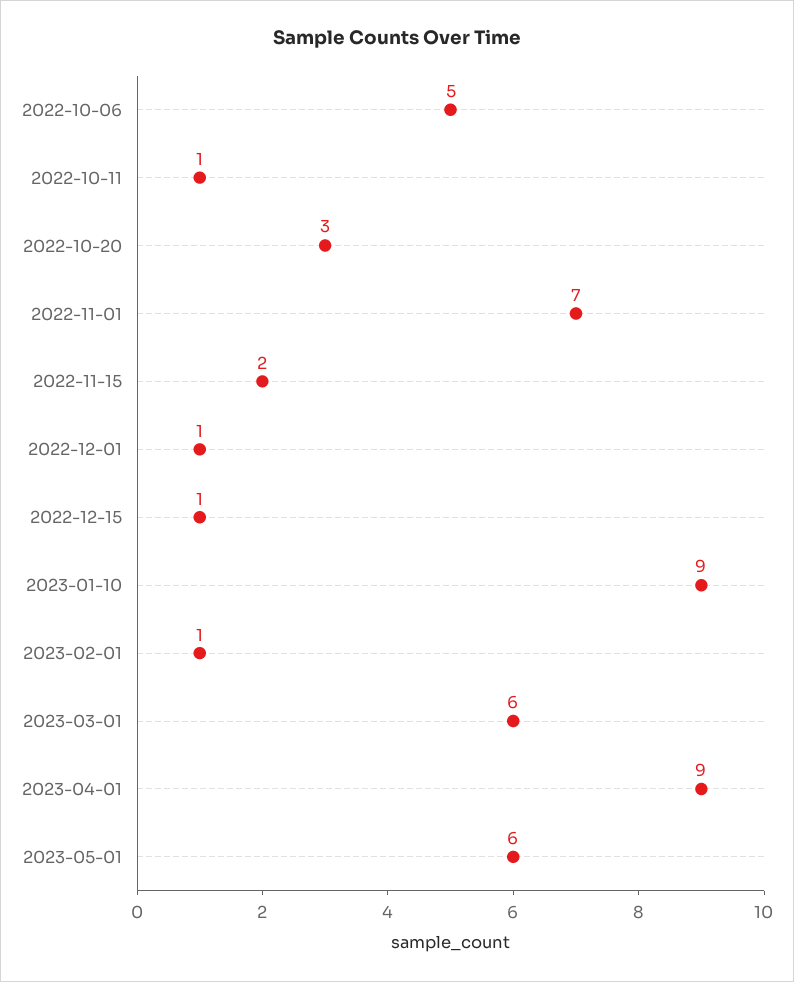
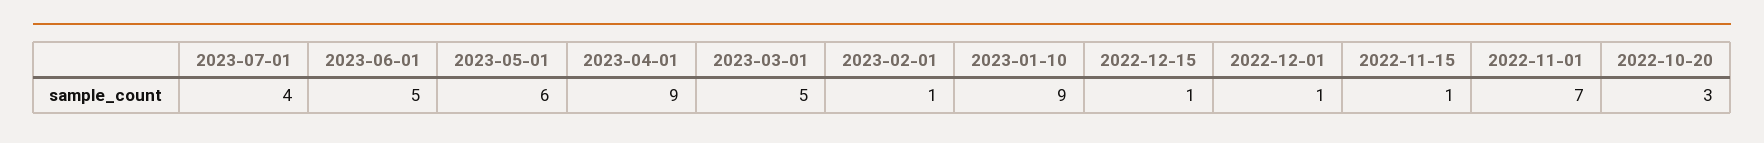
2022-10-06: 5 -> none
2022-10-11: 1 -> none
2022-11-15: 2 -> 1
2023-03-01: 6 -> 5
2023-07-01: none -> 4
2023-06-01: none -> 5

